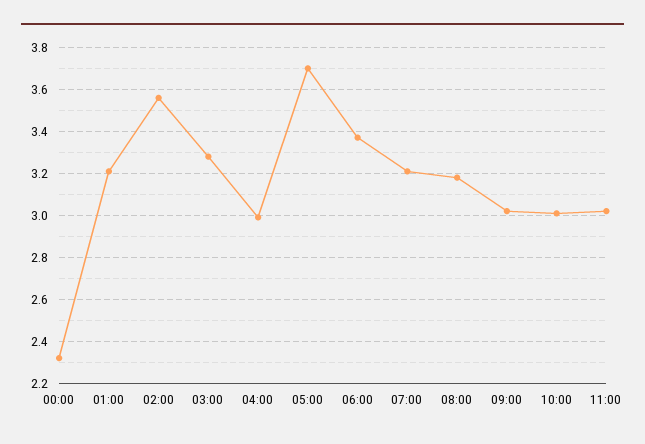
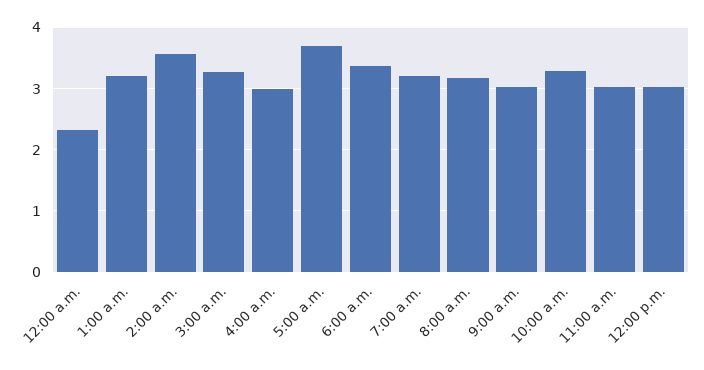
10:00: 3 -> 3.3
12:00 p.m.: none -> 3

